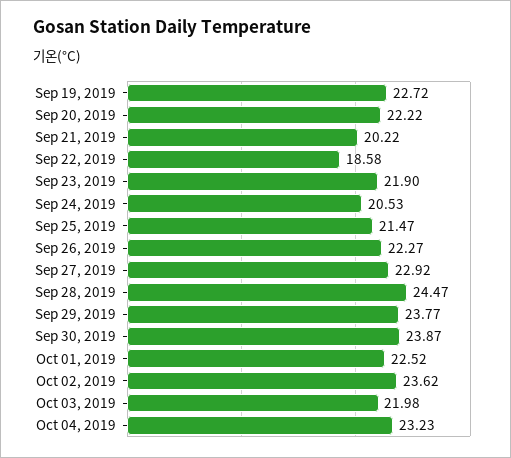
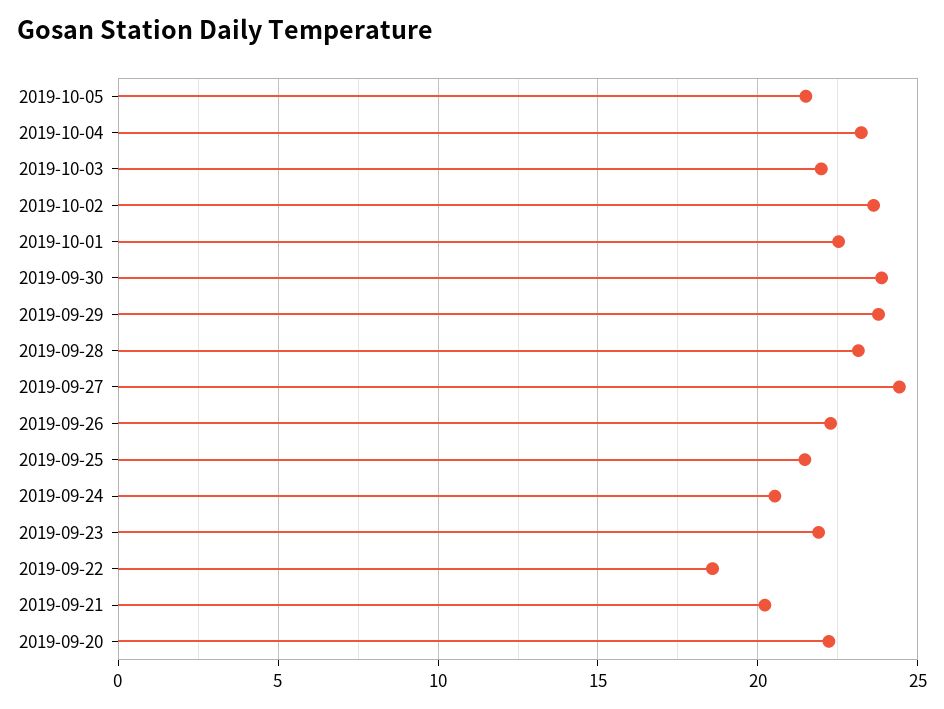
Sep 19, 2019: 22.72 -> none
Sep 27, 2019: 22.92 -> 24.5
Sep 28, 2019: 24.47 -> 23
2019-10-05: none -> 21.5

